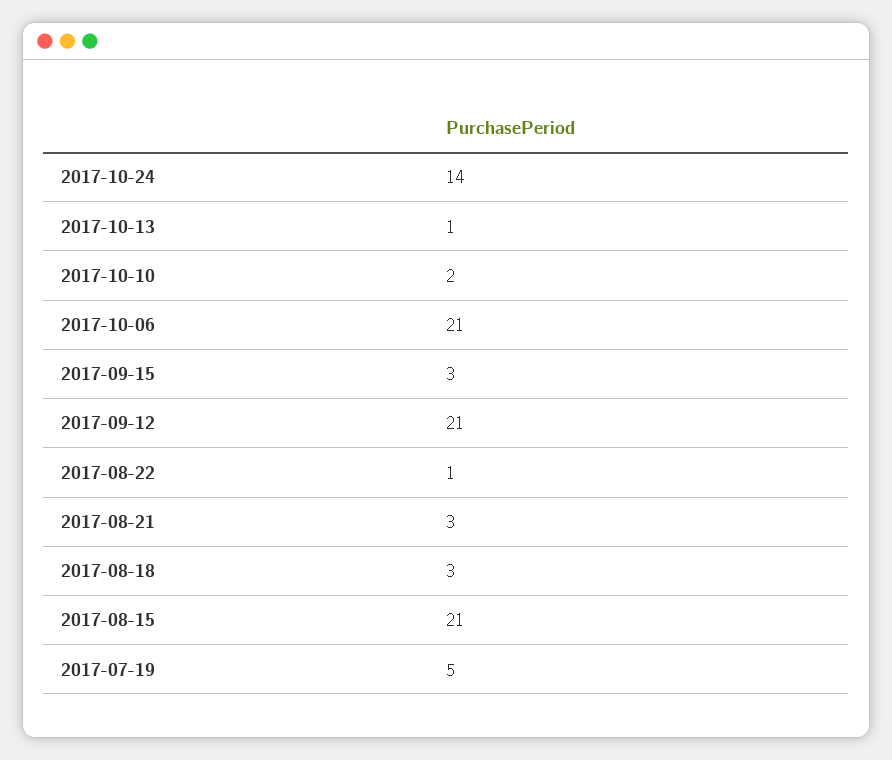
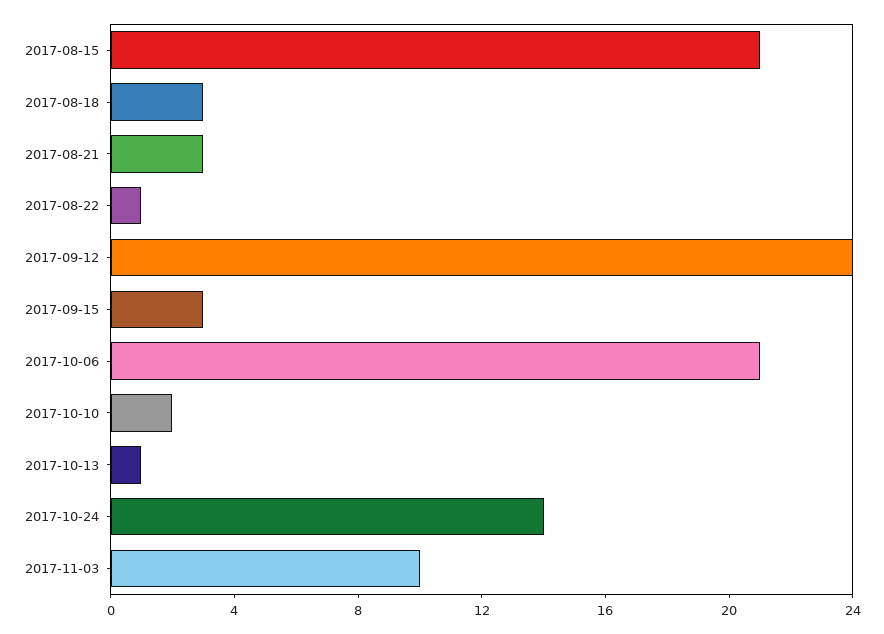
2017-09-12: 21 -> 24
2017-07-19: 5 -> none
2017-11-03: none -> 10

